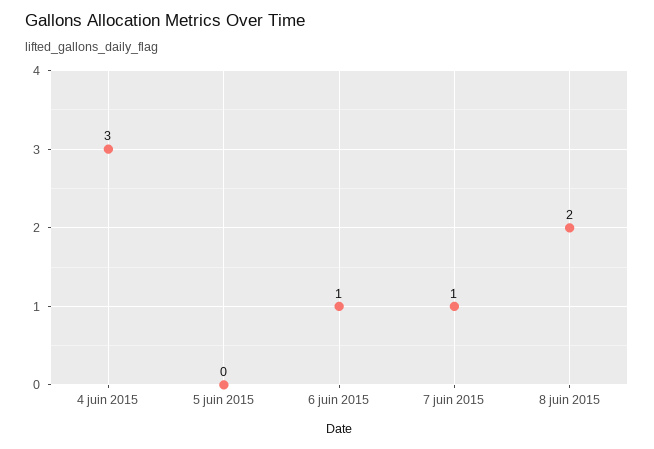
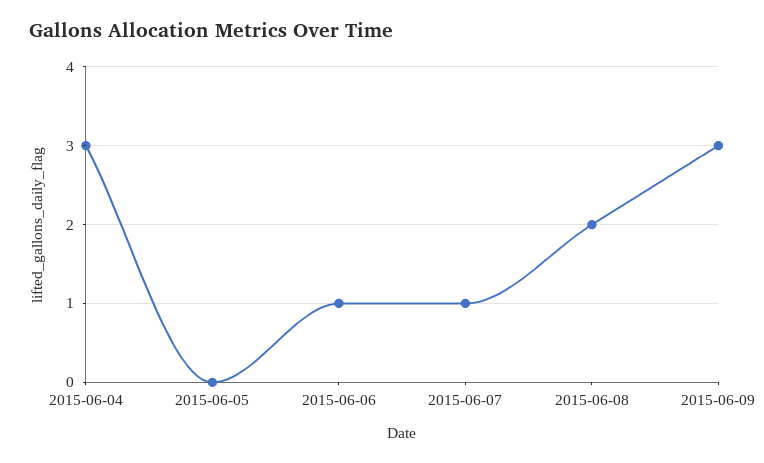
2015-06-09: none -> 3

